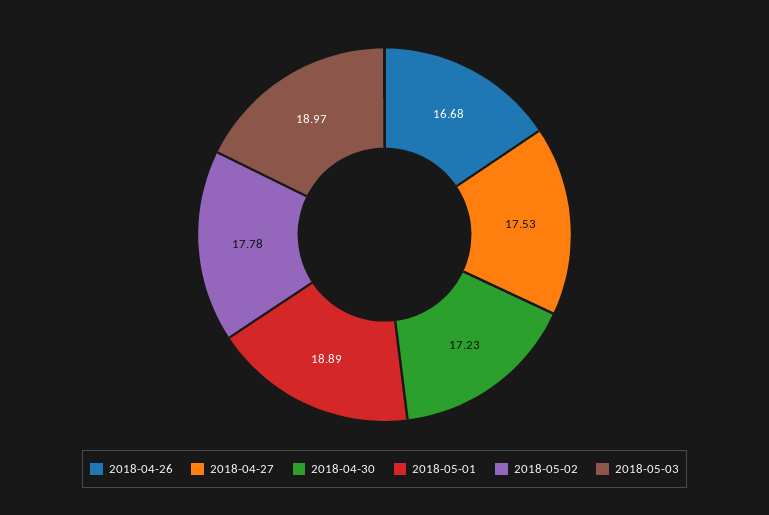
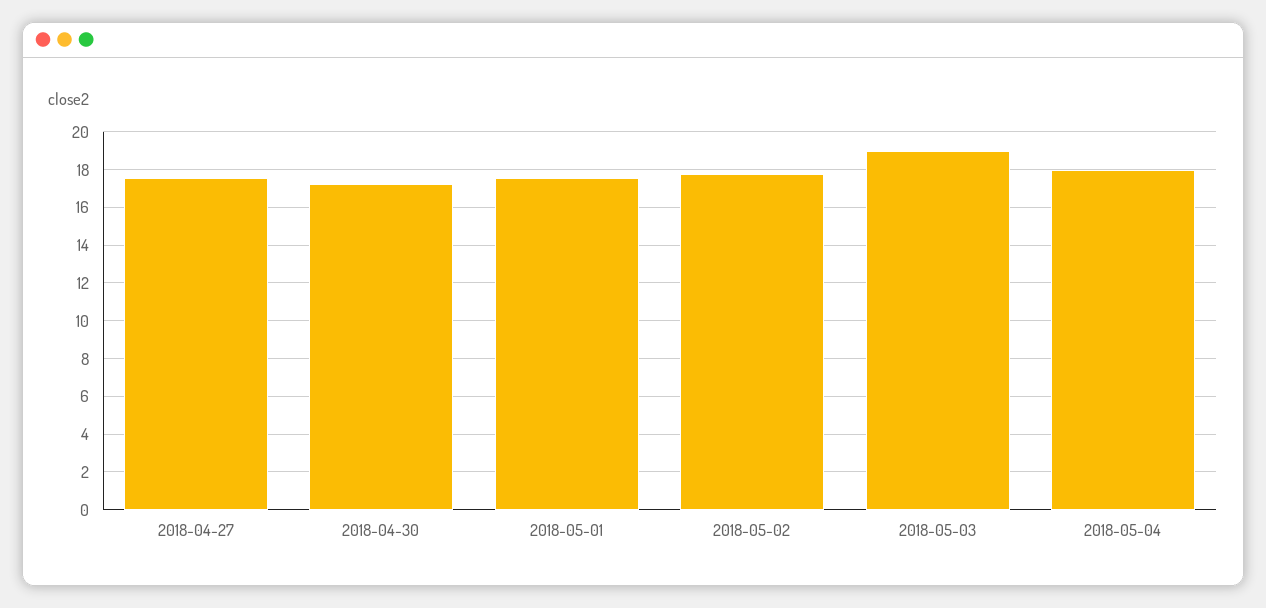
2018-04-26: 16.68 -> none
2018-05-01: 18.89 -> 17.5
2018-05-04: none -> 18

